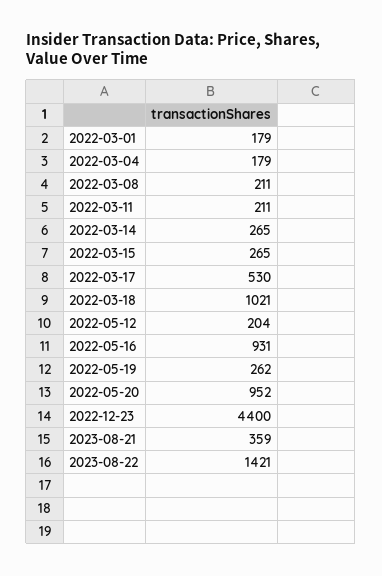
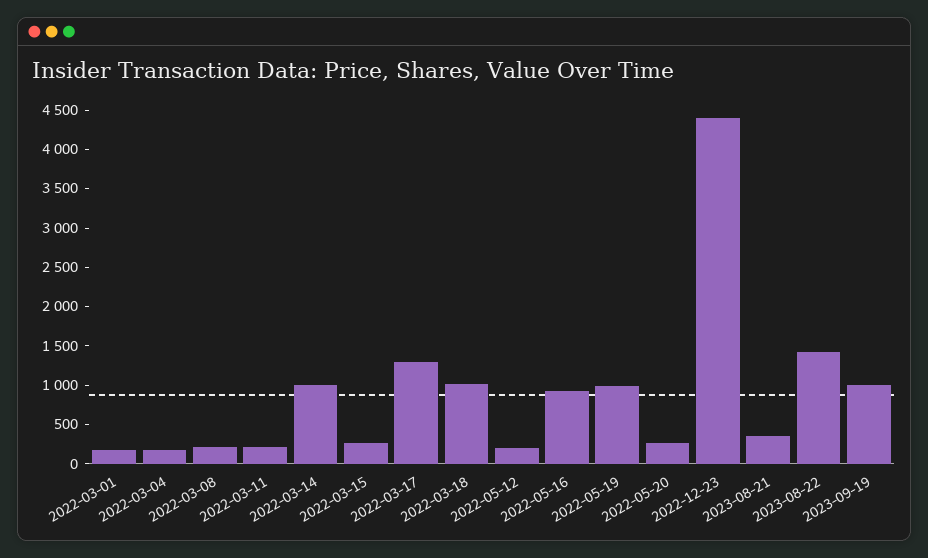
2022-03-14: 265 -> 1000
2022-03-17: 530 -> 1250
2022-05-19: 262 -> 1000
2022-05-20: 952 -> 250
2023-09-19: none -> 1000

